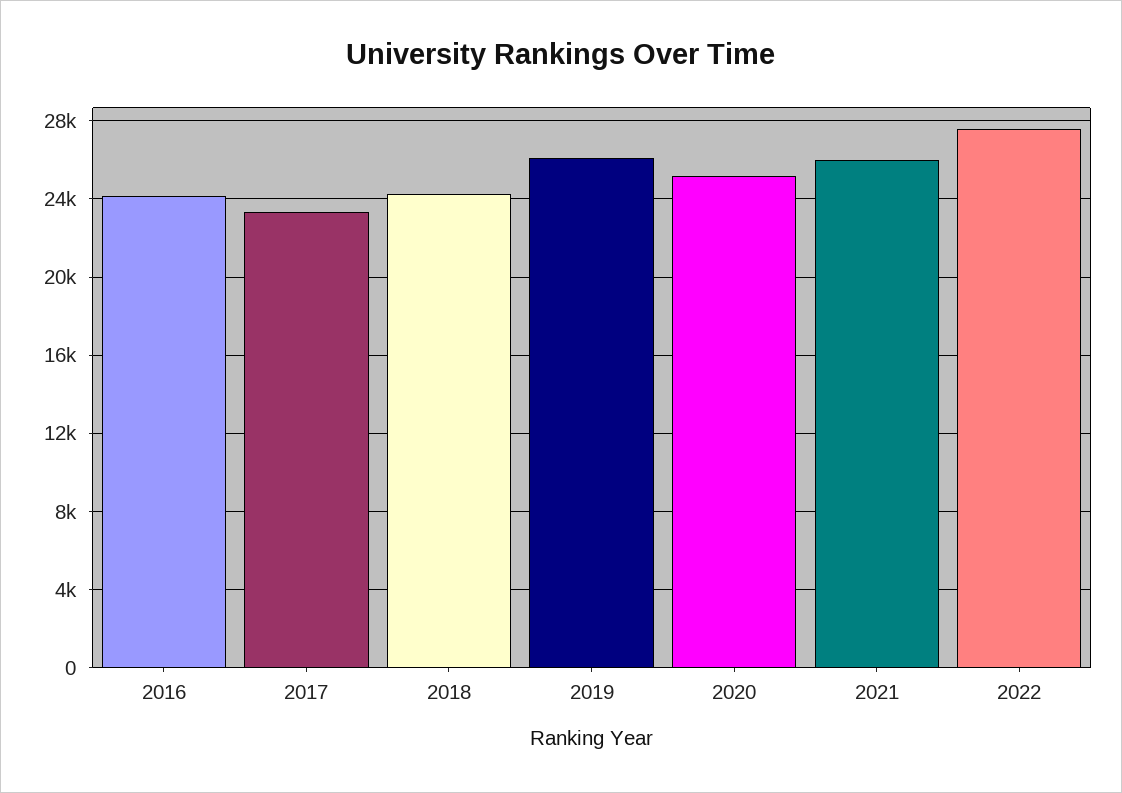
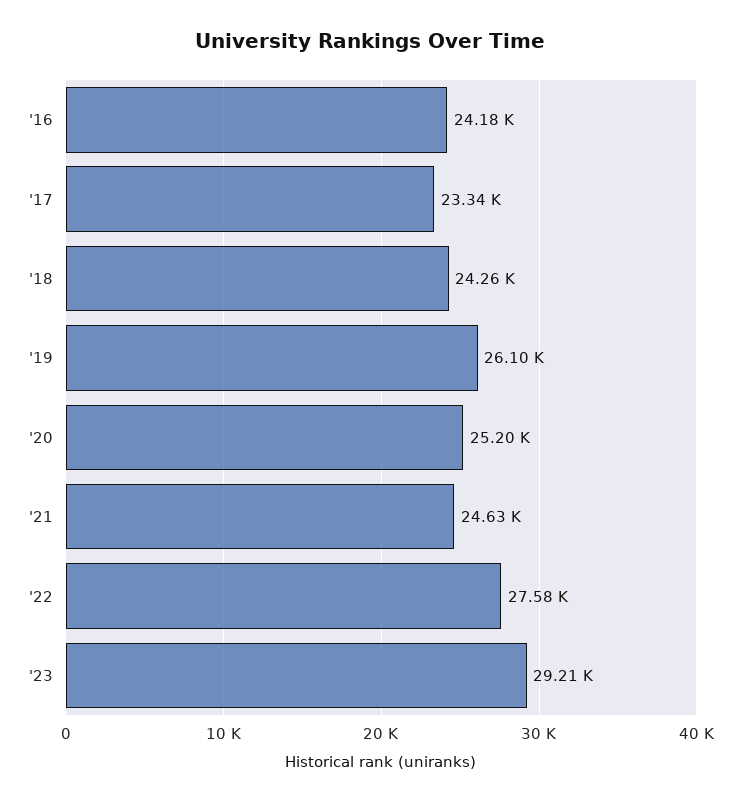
2021: 26000 -> 24630
'23: none -> 29210

